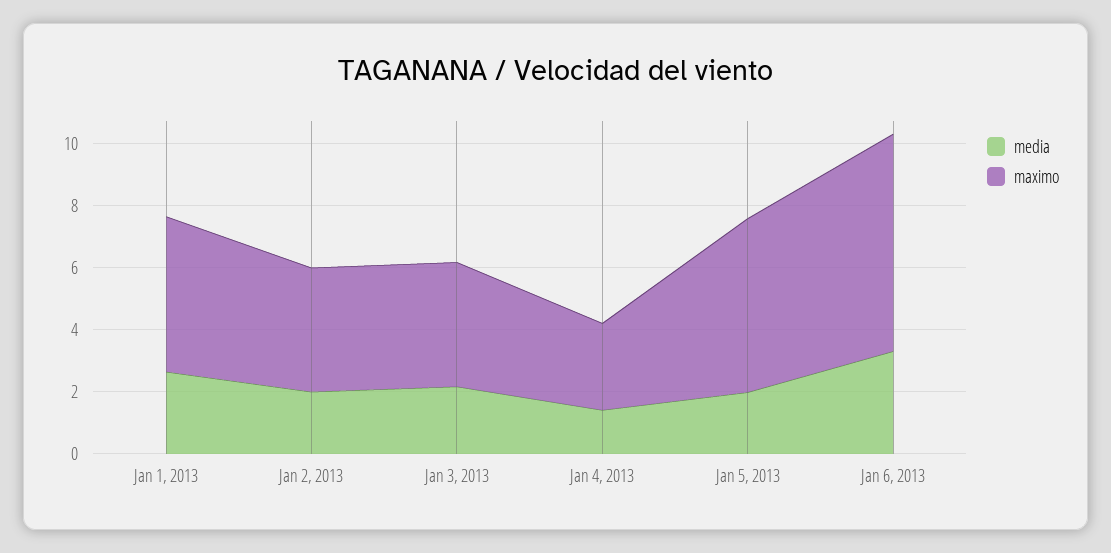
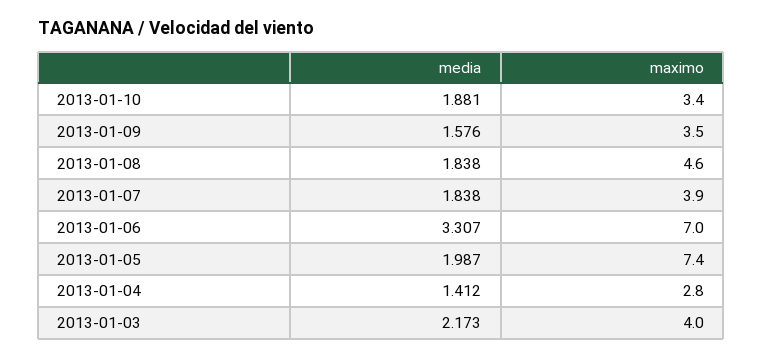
media, Jan 1, 2013: 2.5 -> none
maximo, Jan 1, 2013: 5 -> none
media, Jan 2, 2013: 2 -> none
maximo, Jan 2, 2013: 4 -> none
maximo, Jan 5, 2013: 5.5 -> 7.4
media, 2013-01-10: none -> 1.881
maximo, 2013-01-10: none -> 3.4
media, 2013-01-09: none -> 1.576
maximo, 2013-01-09: none -> 3.5
media, 2013-01-08: none -> 1.838
maximo, 2013-01-08: none -> 4.6
media, 2013-01-07: none -> 1.838
maximo, 2013-01-07: none -> 3.9

